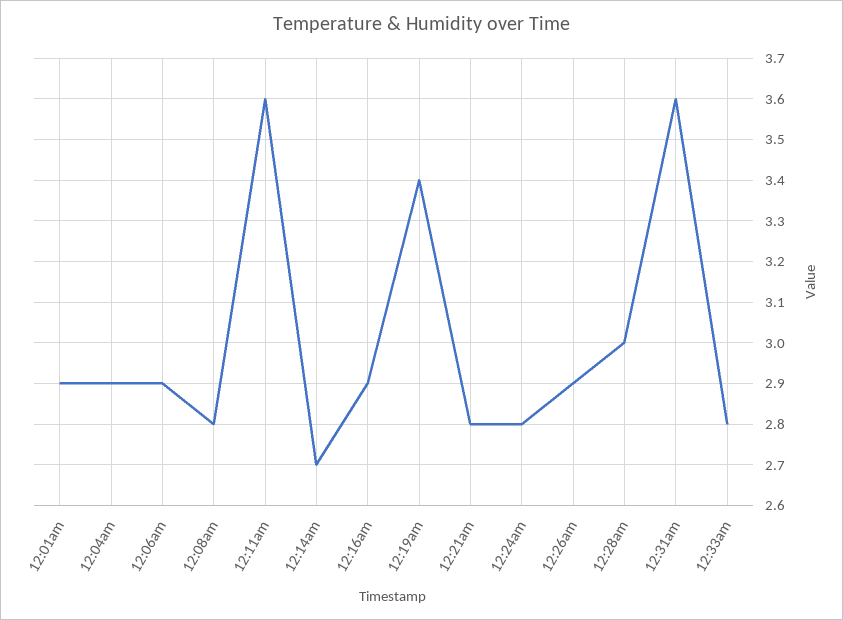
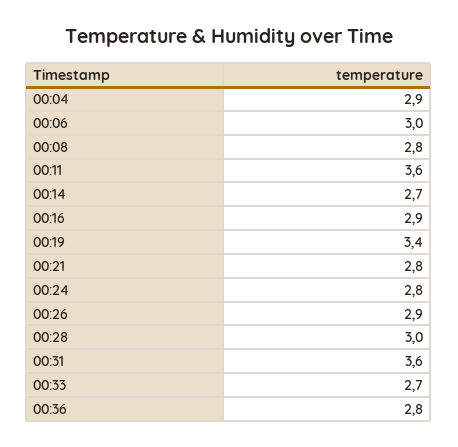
12:01am: 2.9 -> none
12:06am: 2.9 -> 3
12:33am: 2.8 -> 2.7
00:36: none -> 2.8

